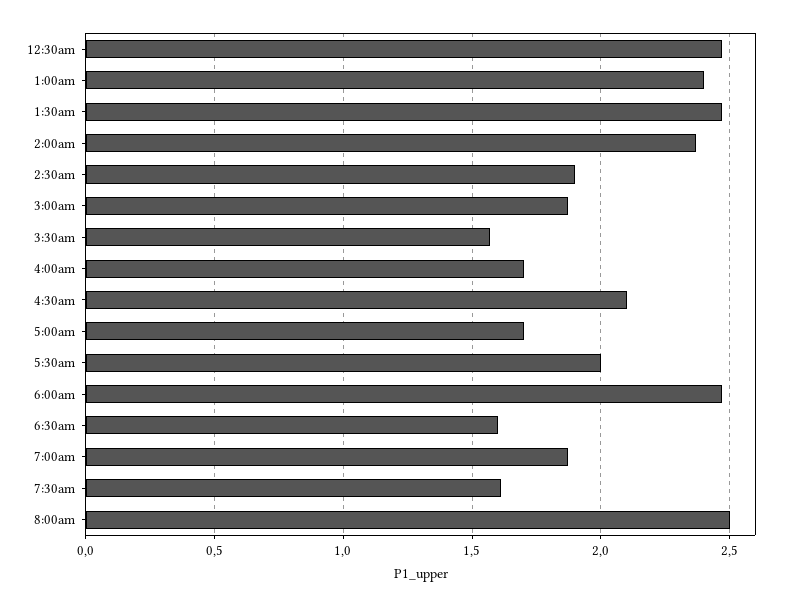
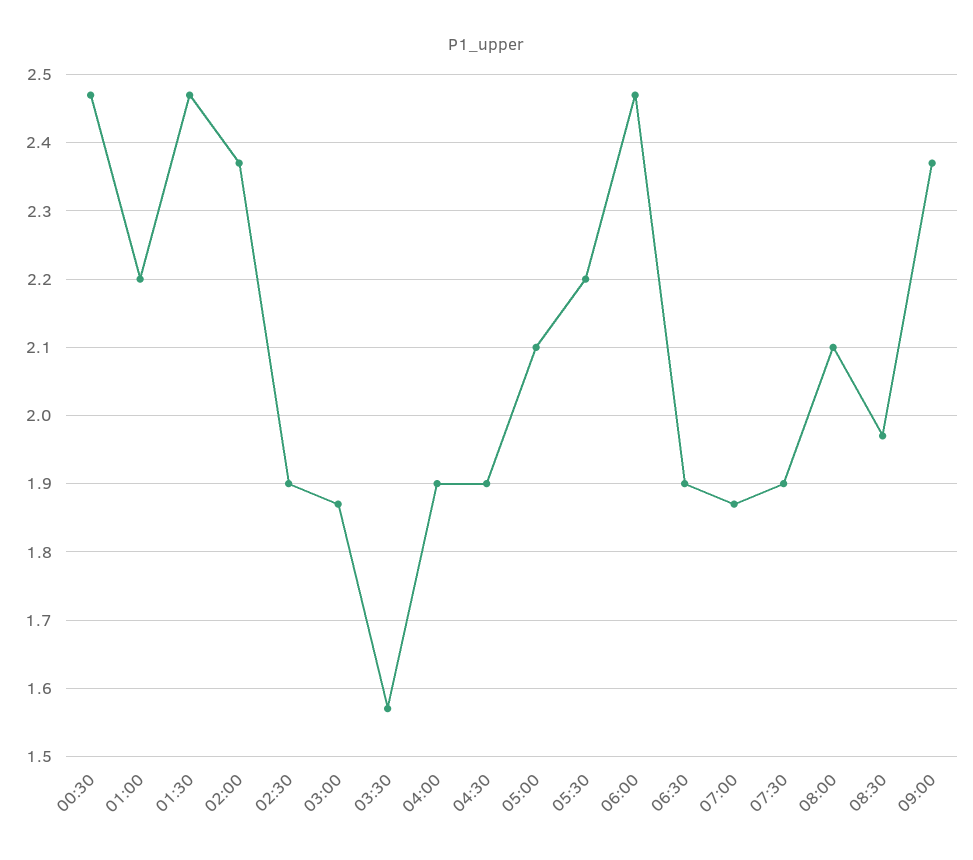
1:00am: 2.4 -> 2.2
4:00am: 1.7 -> 1.9
4:30am: 2.1 -> 1.9
5:00am: 1.7 -> 2.1
5:30am: 2 -> 2.2
6:30am: 1.6 -> 1.9
7:30am: 1.6 -> 1.9
8:00am: 2.5 -> 2.1
08:30: none -> 1.97
09:00: none -> 2.37

